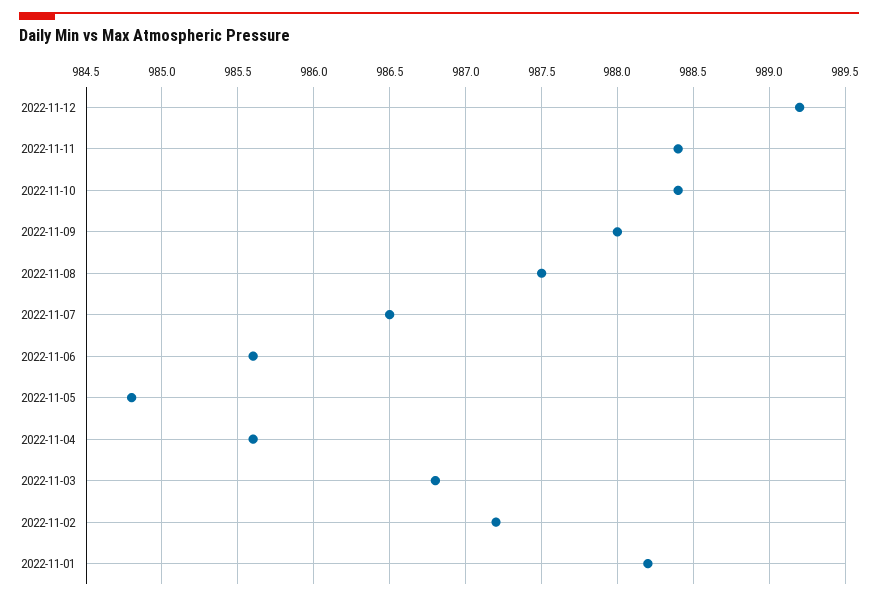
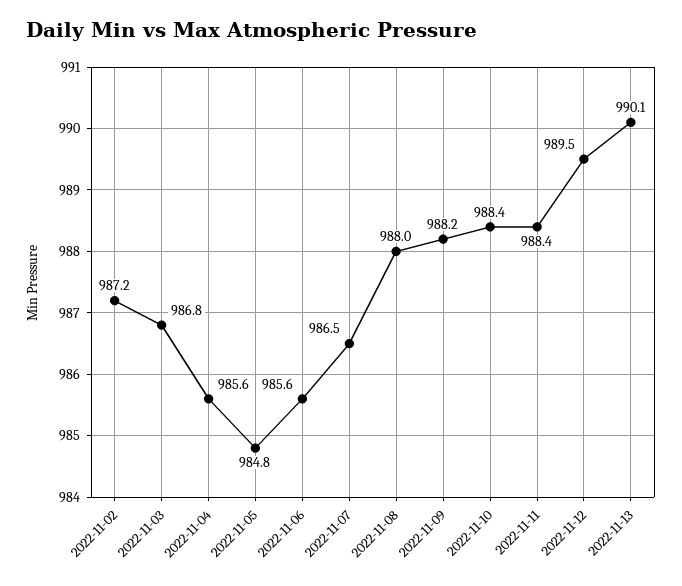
2022-11-12: 989.2 -> 989.5
2022-11-09: 988 -> 988.2
2022-11-08: 987.5 -> 988
2022-11-01: 988.2 -> none
2022-11-13: none -> 990.1

